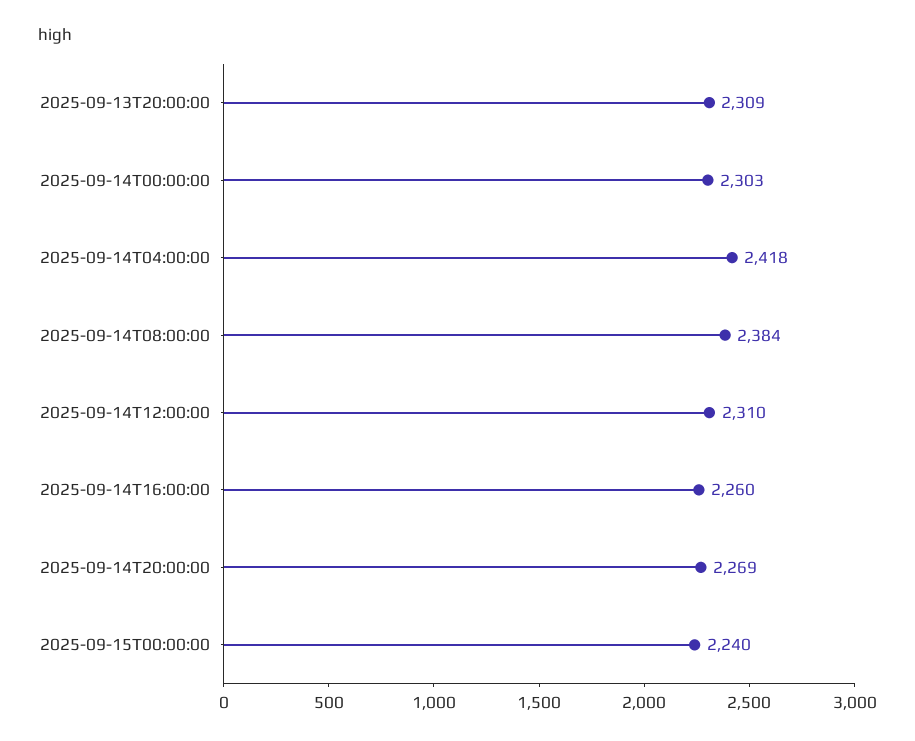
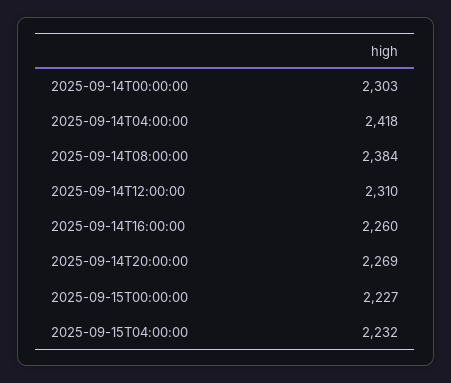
2025-09-13T20:00:00: 2309 -> none
2025-09-15T00:00:00: 2240 -> 2227
2025-09-15T04:00:00: none -> 2232

